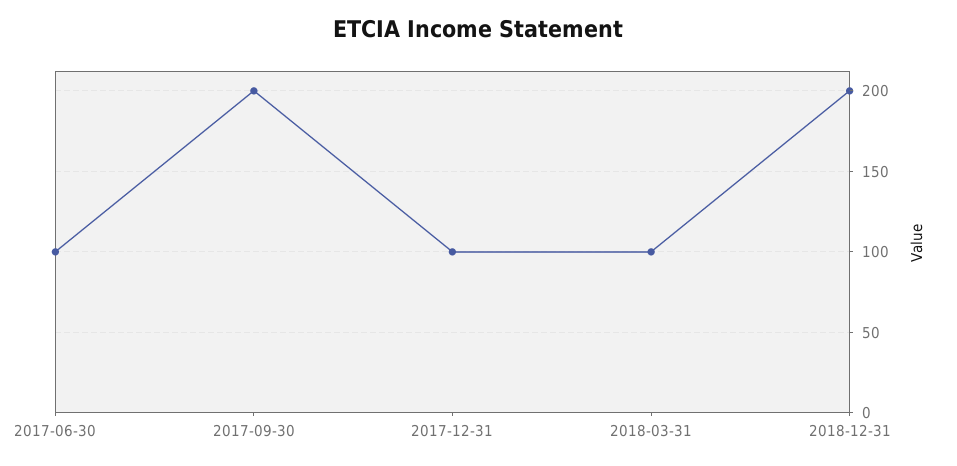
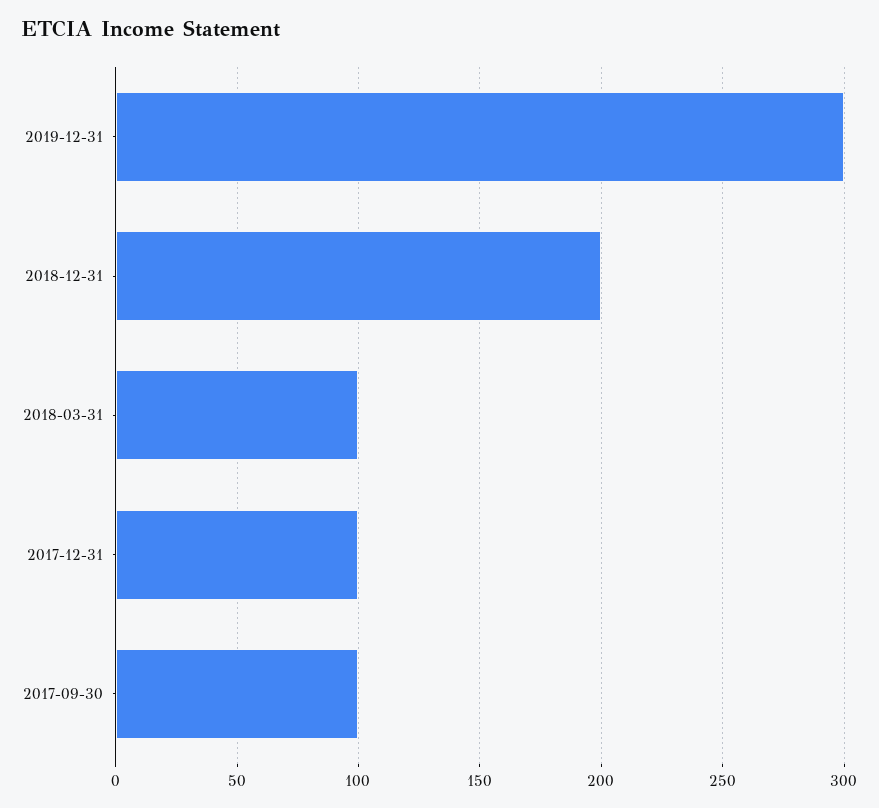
2017-06-30: 100 -> none
2017-09-30: 200 -> 100
2019-12-31: none -> 300

